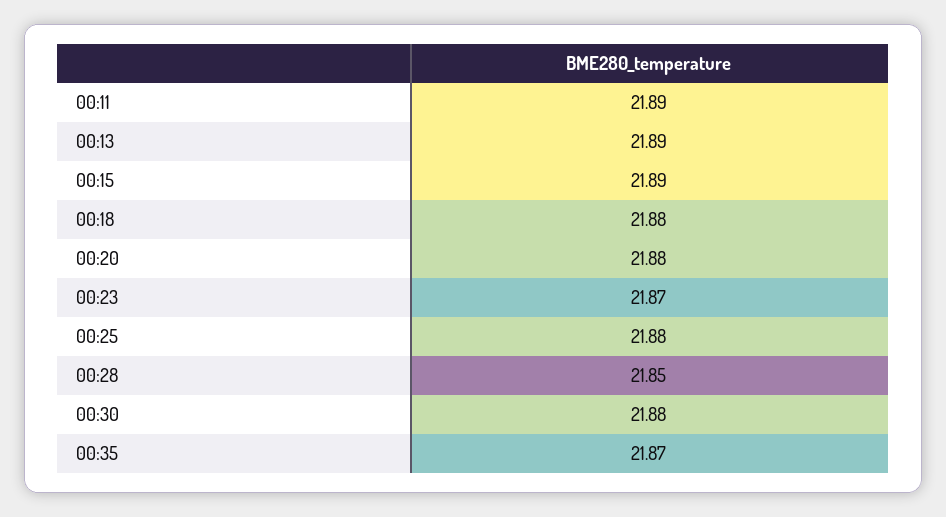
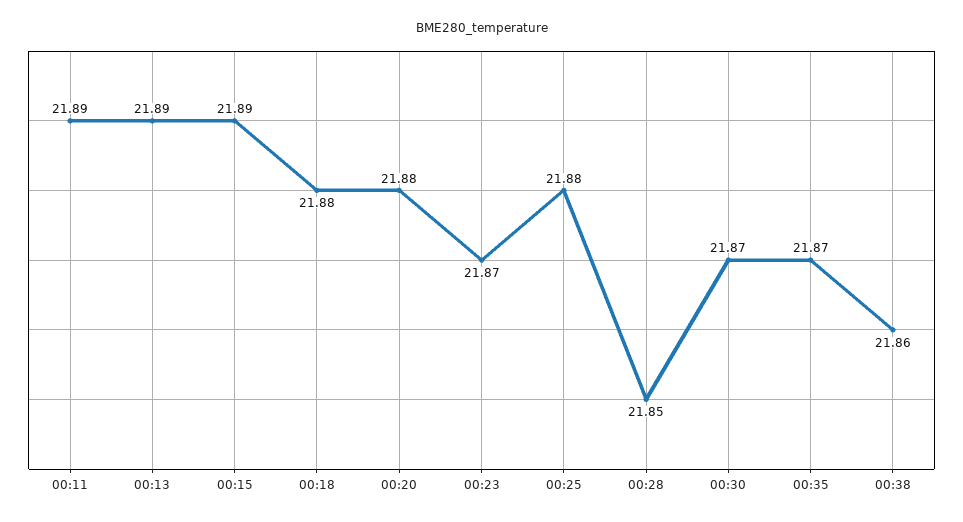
00:30: 21.88 -> 21.87
00:38: none -> 21.86

